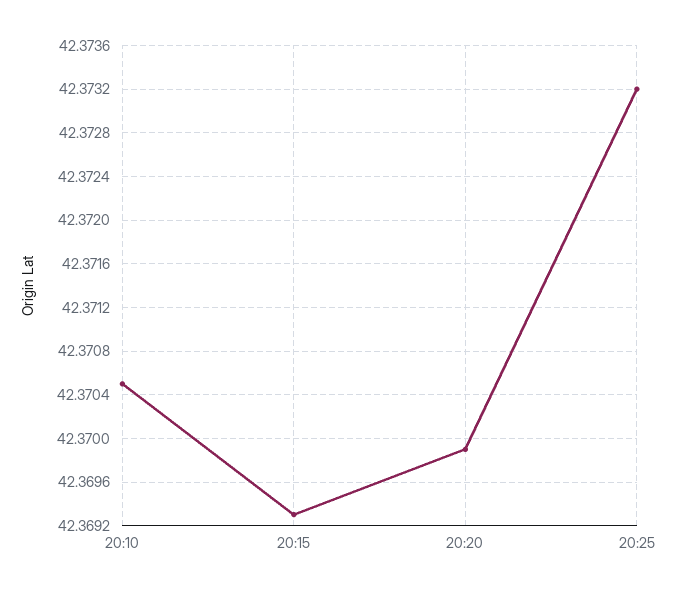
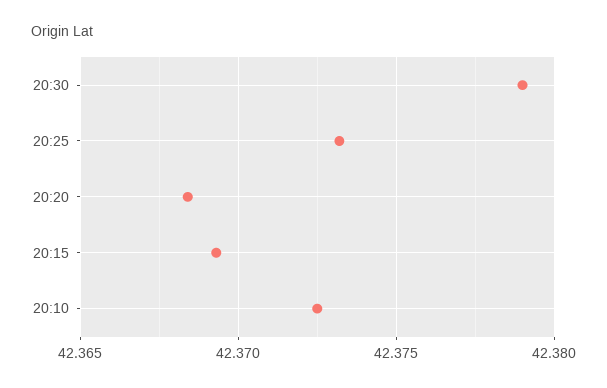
20:10: 42.3705 -> 42.3725
20:20: 42.3699 -> 42.3685
20:30: none -> 42.379

